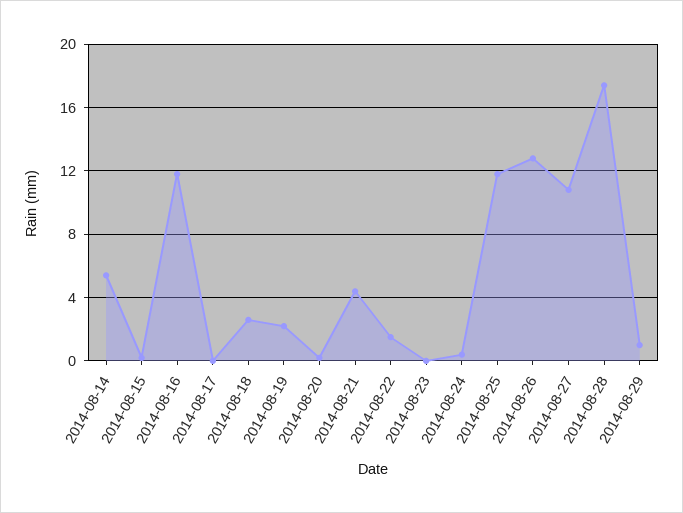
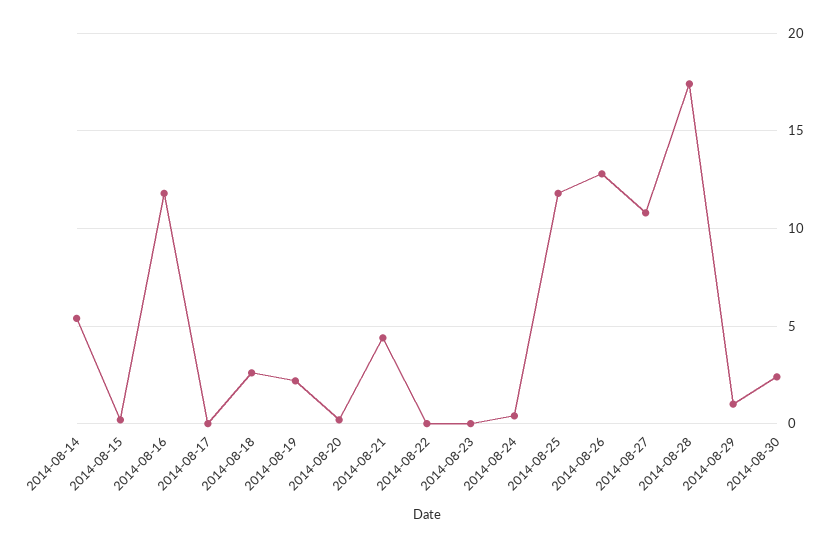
2014-08-22: 1.5 -> 0
2014-08-30: none -> 2.5

